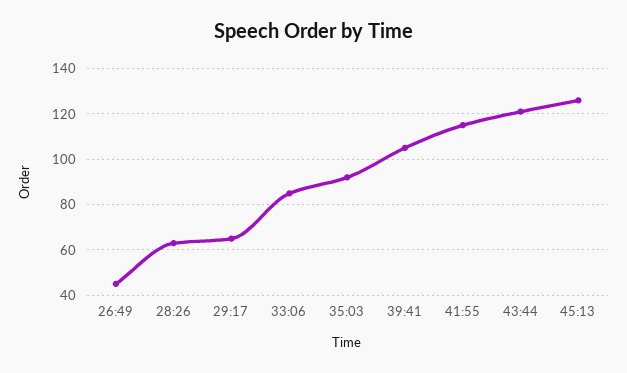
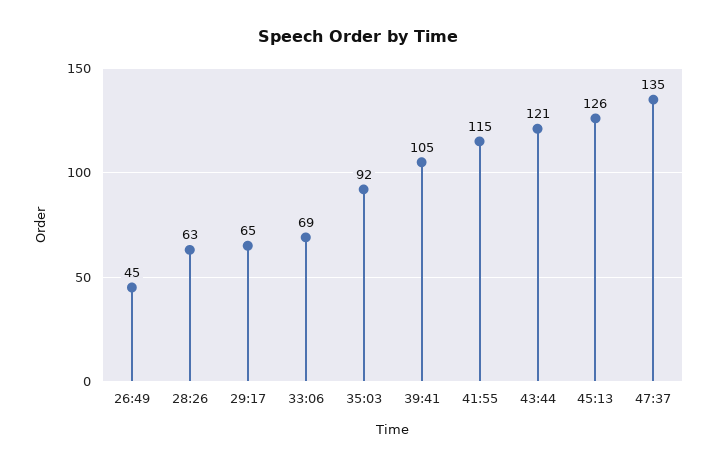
33:06: 85 -> 69
47:37: none -> 135

